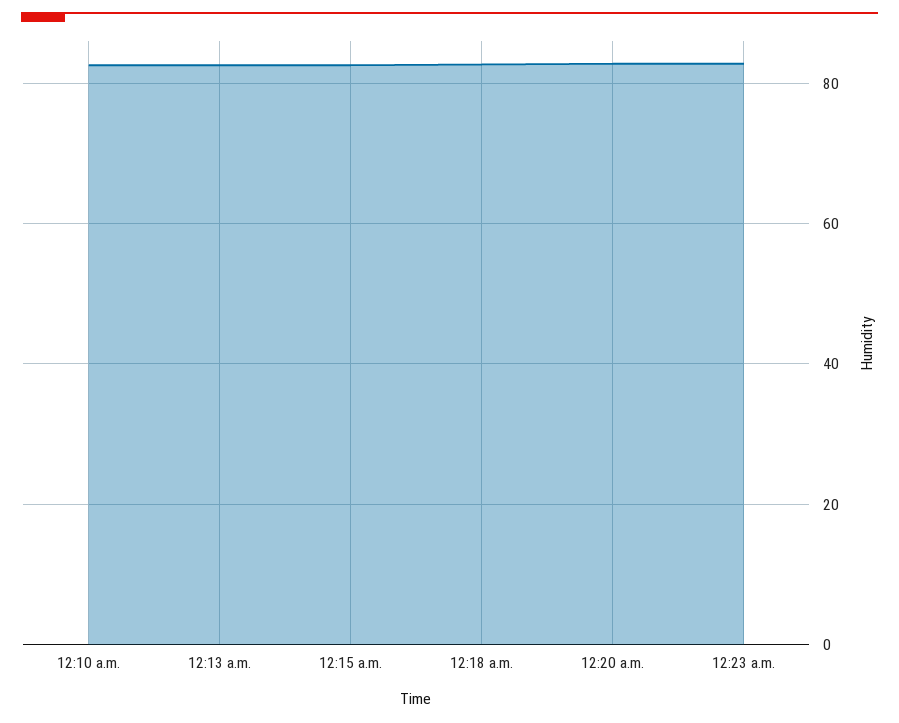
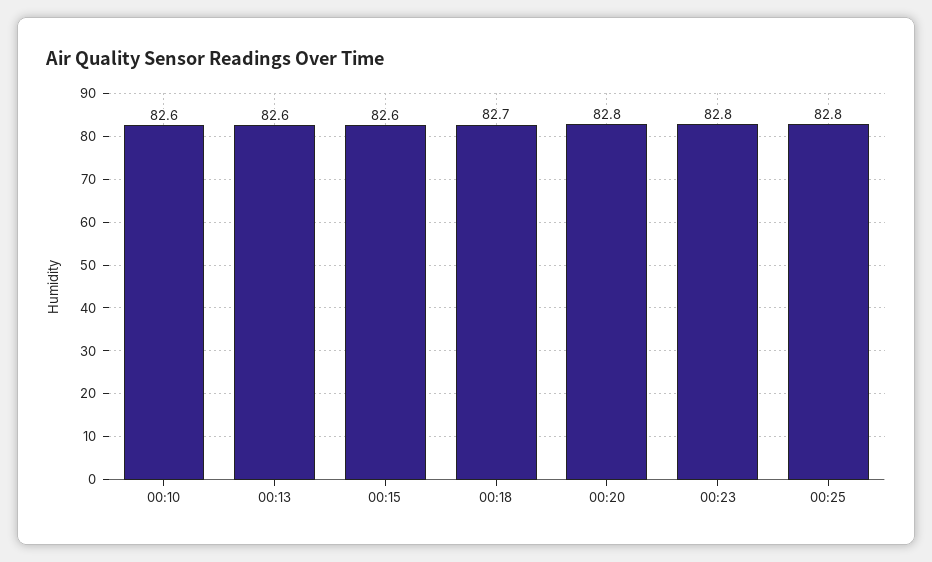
00:25: none -> 82.8

